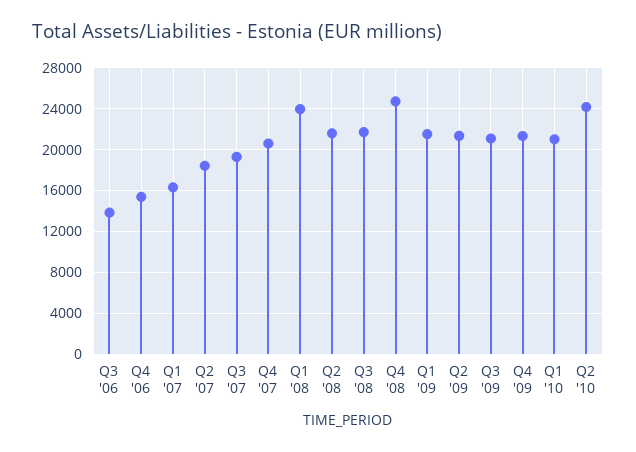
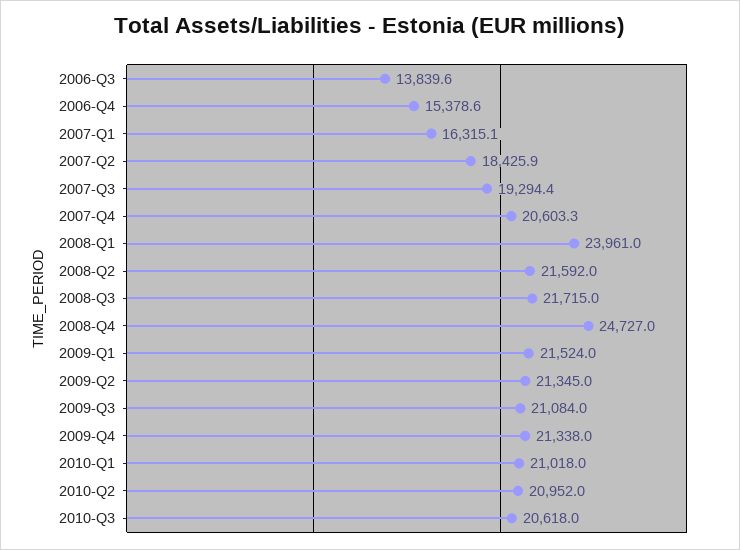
Q2 '10: 24000 -> 20952
2010-Q3: none -> 20618

